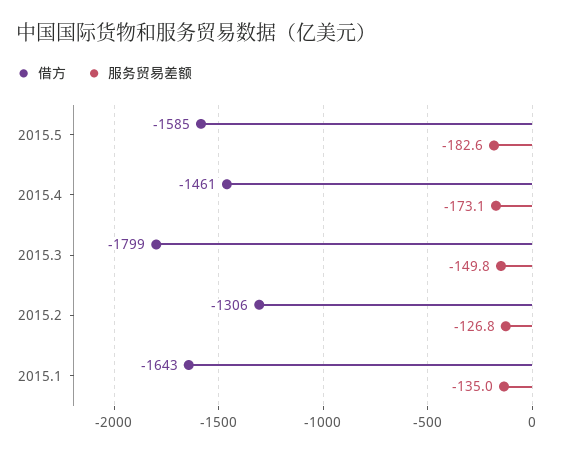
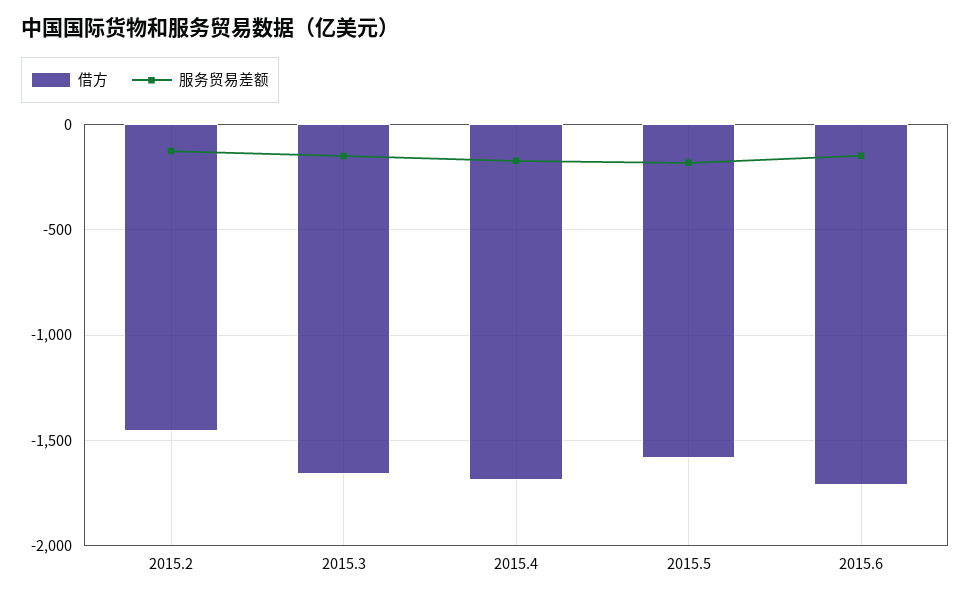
借方, 2015.4: -1461 -> -1700
借方, 2015.3: -1799 -> -1650
借方, 2015.2: -1306 -> -1450
借方, 2015.1: -1643 -> none
服务贸易差额, 2015.1: -135 -> none
借方, 2015.6: none -> -1700
服务贸易差额, 2015.6: none -> -150

